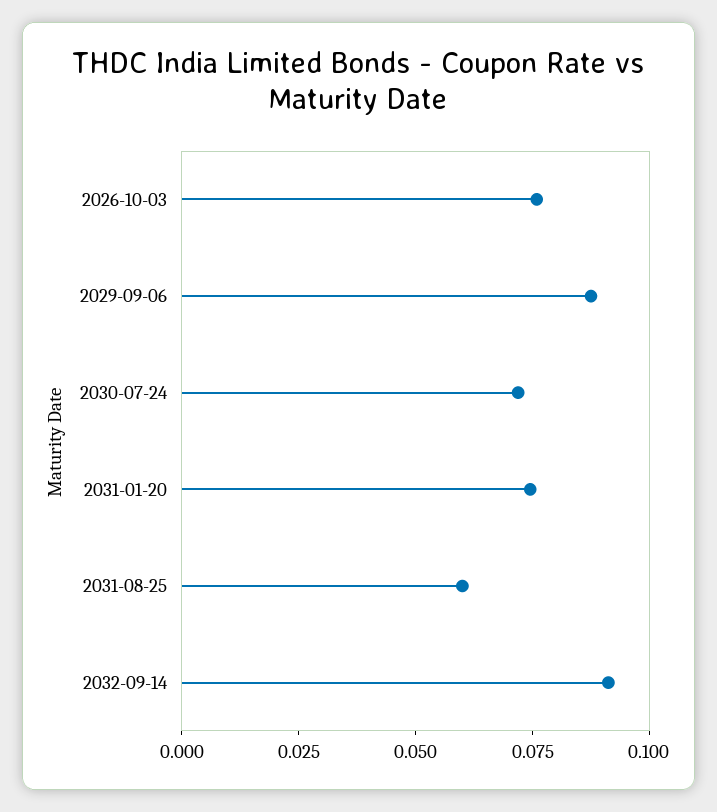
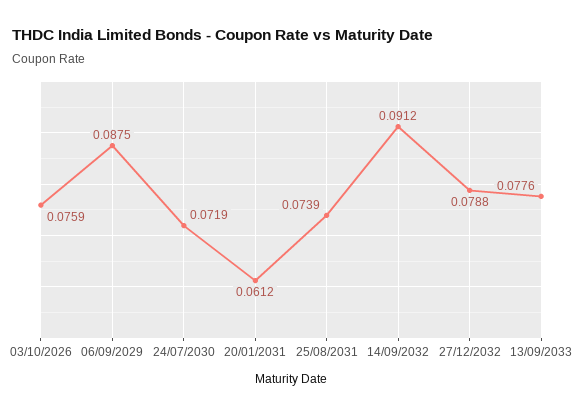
2031-01-20: 0.075 -> 0.0612
2031-08-25: 0.06 -> 0.0739
27/12/2032: none -> 0.0788
13/09/2033: none -> 0.0776

